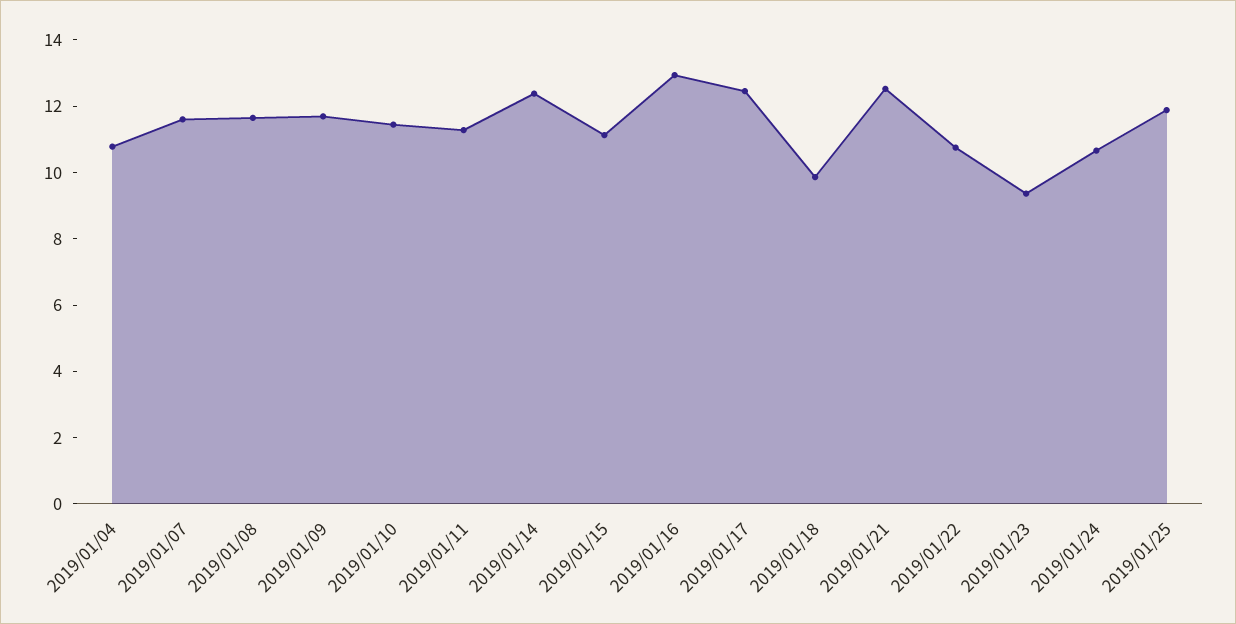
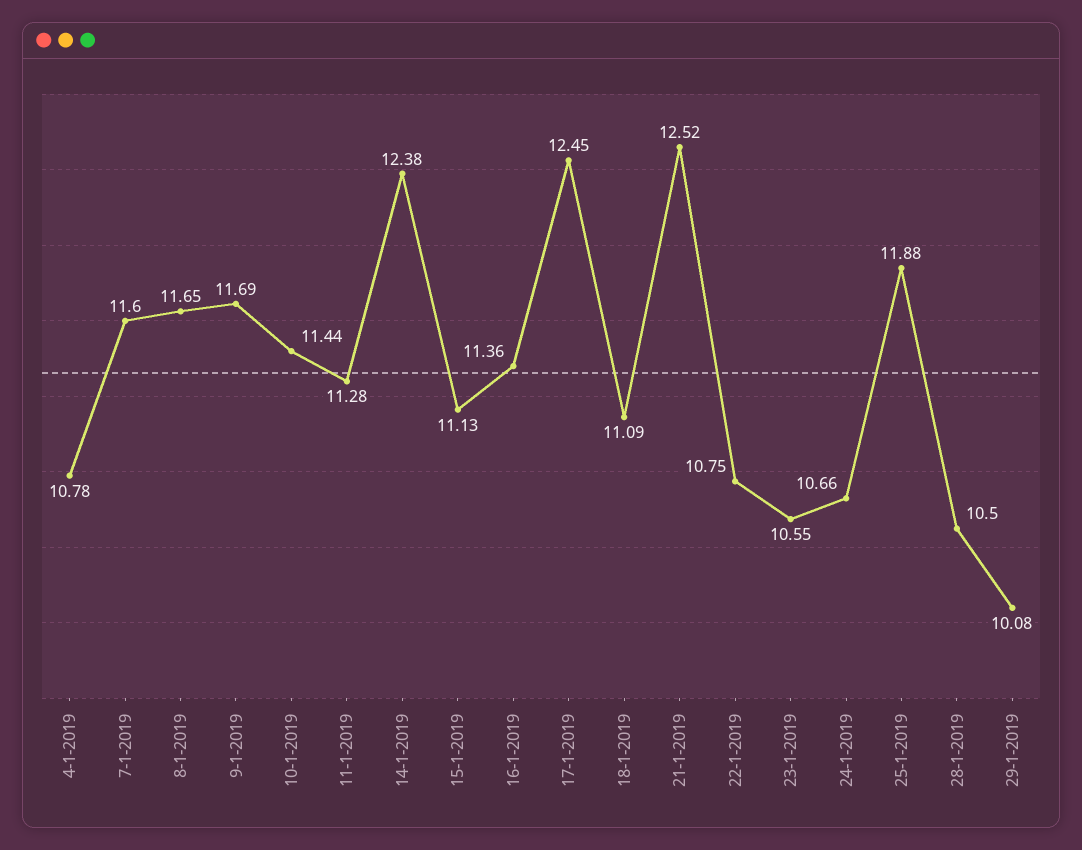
2019/01/16: 13 -> 11.36
2019/01/18: 10 -> 11.09
2019/01/23: 9.5 -> 10.55
28-1-2019: none -> 10.5
29-1-2019: none -> 10.08

